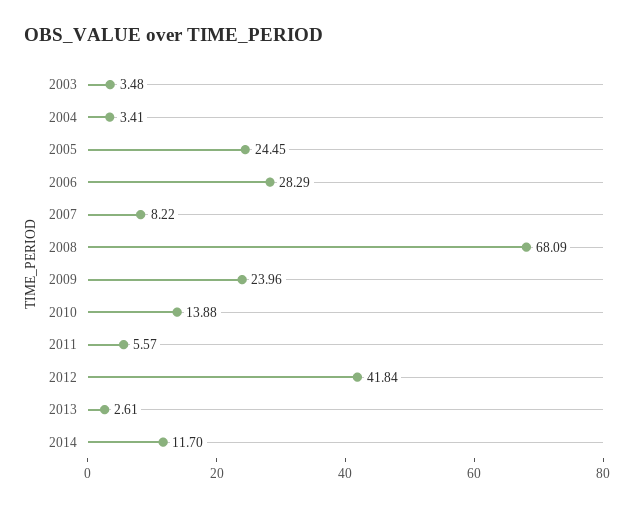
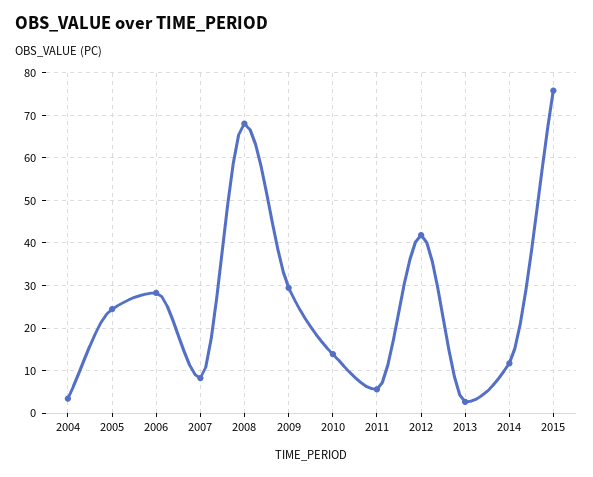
2003: 3.48 -> none
2009: 23.96 -> 30
2015: none -> 76

